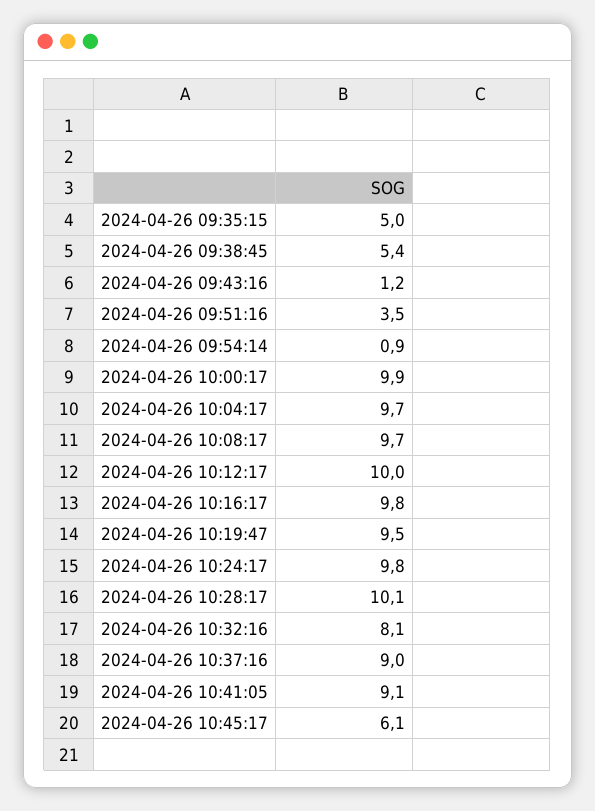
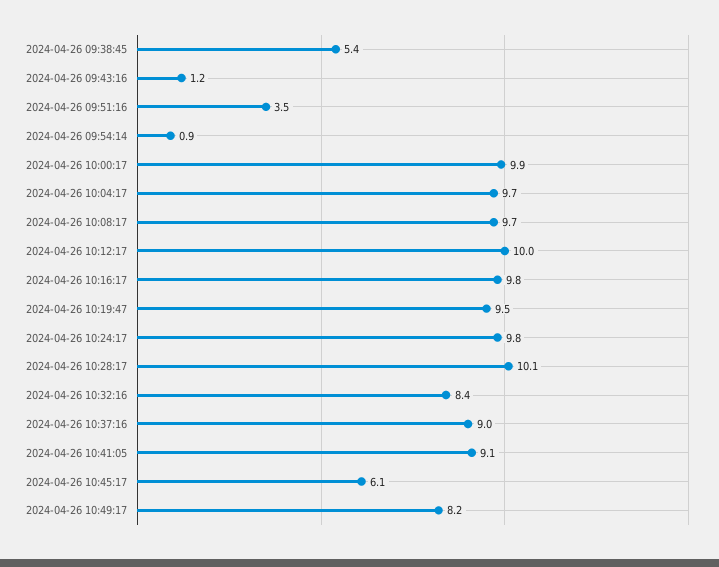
2024-04-26 09:35:15: 5 -> none
2024-04-26 10:32:16: 8.1 -> 8.4
2024-04-26 10:49:17: none -> 8.2

